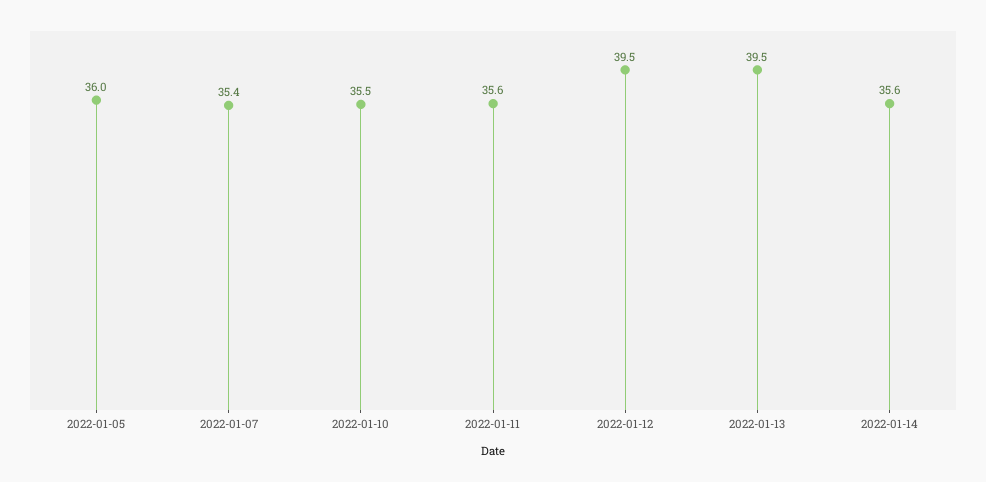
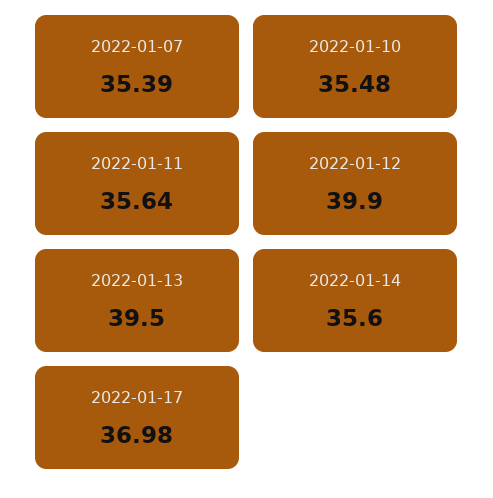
2022-01-05: 36 -> none
2022-01-12: 39.5 -> 39.9
2022-01-17: none -> 36.98

